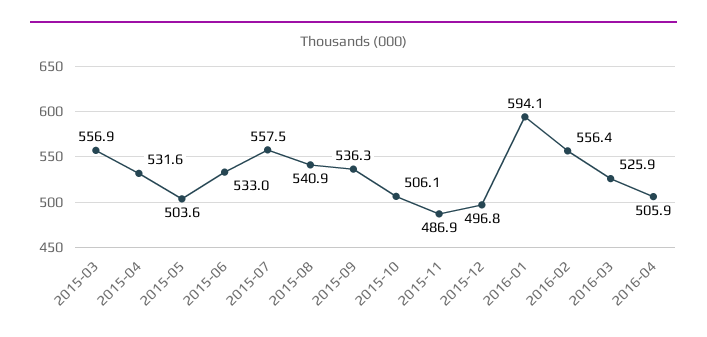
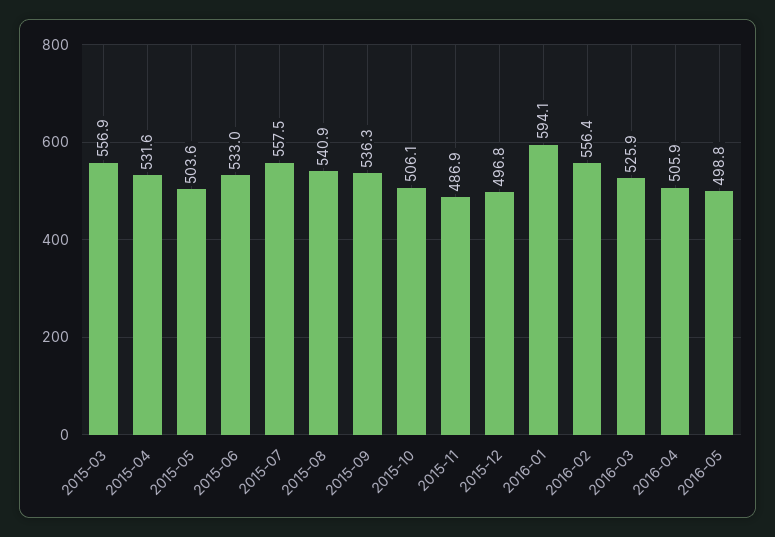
2016-05: none -> 498.8

